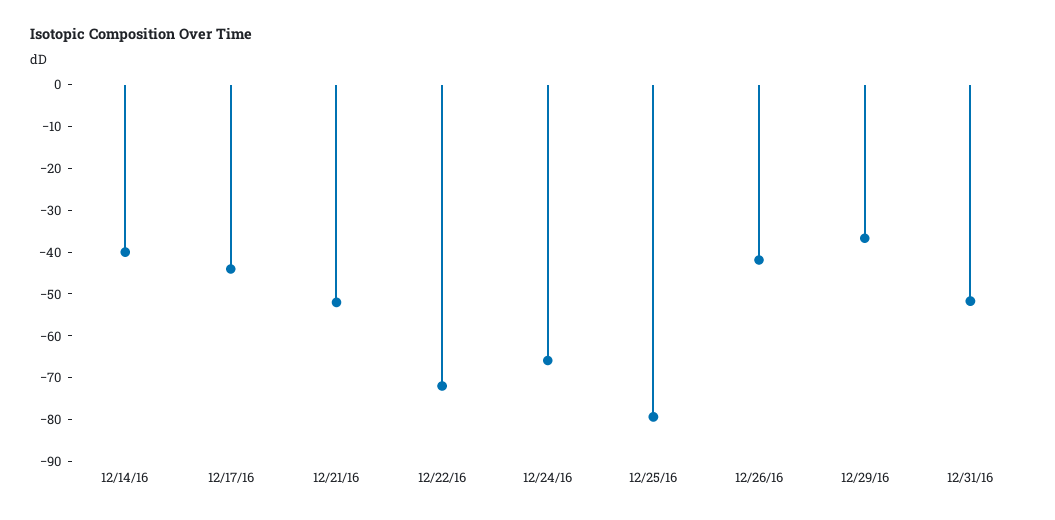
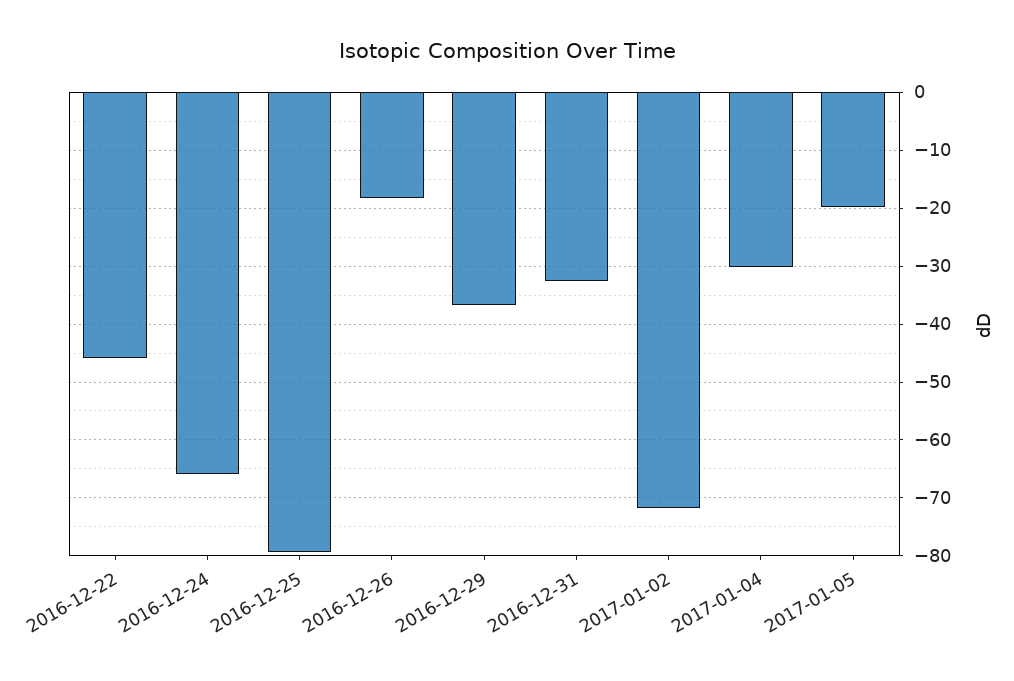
12/14/16: -40 -> none
12/17/16: -44 -> none
12/21/16: -52 -> none
12/22/16: -72 -> -46
12/26/16: -42 -> -18
12/31/16: -52 -> -32
2017-01-02: none -> -72
2017-01-04: none -> -30
2017-01-05: none -> -20

